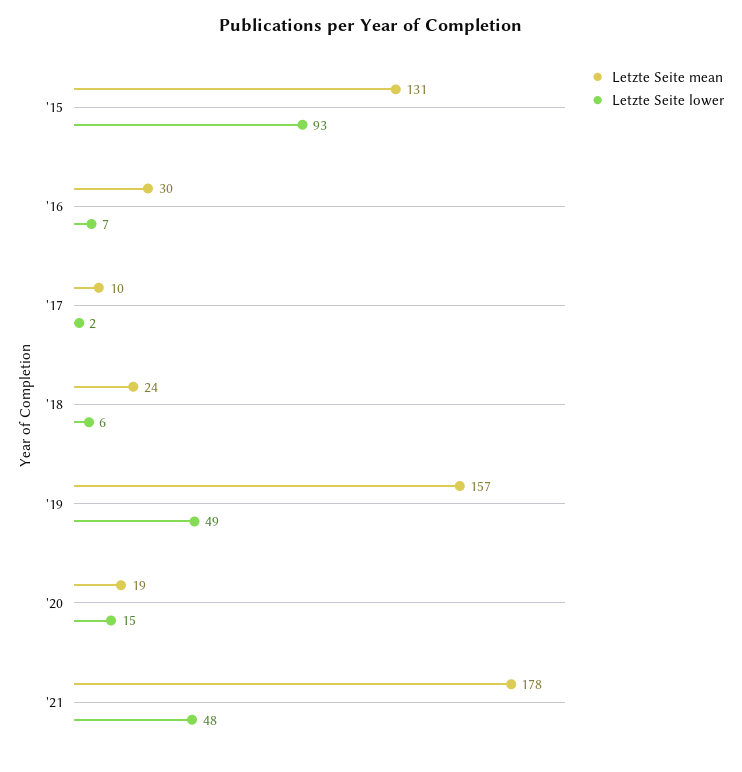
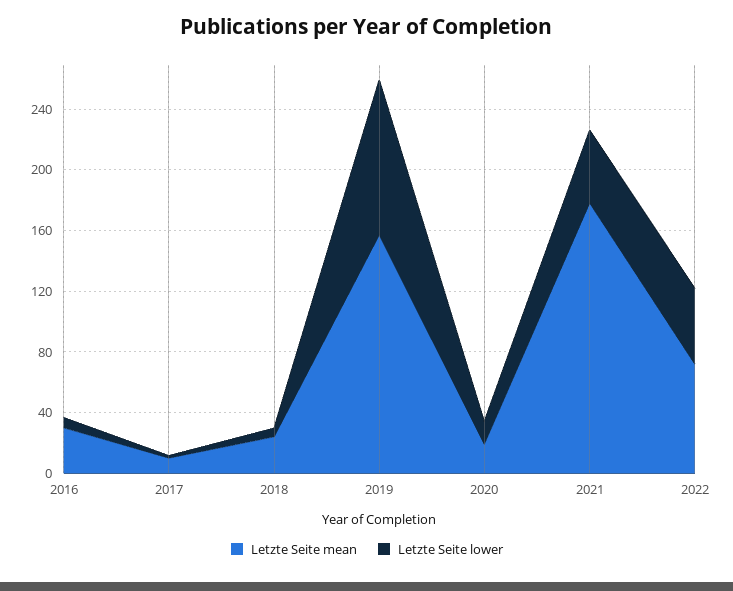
Letzte Seite mean, '15: 131 -> none
Letzte Seite lower, '15: 93 -> none
Letzte Seite lower, '19: 49 -> 100
Letzte Seite mean, 2022: none -> 70
Letzte Seite lower, 2022: none -> 50

